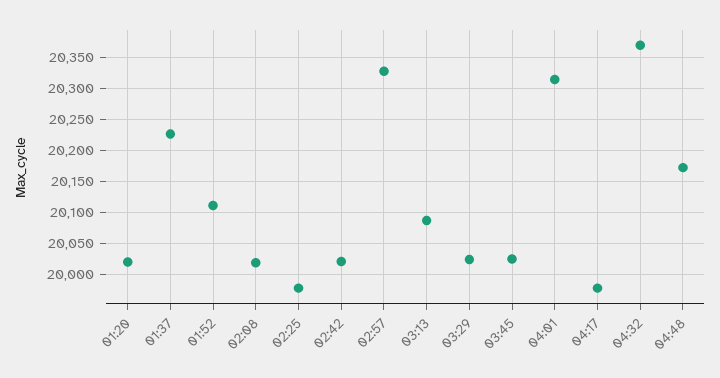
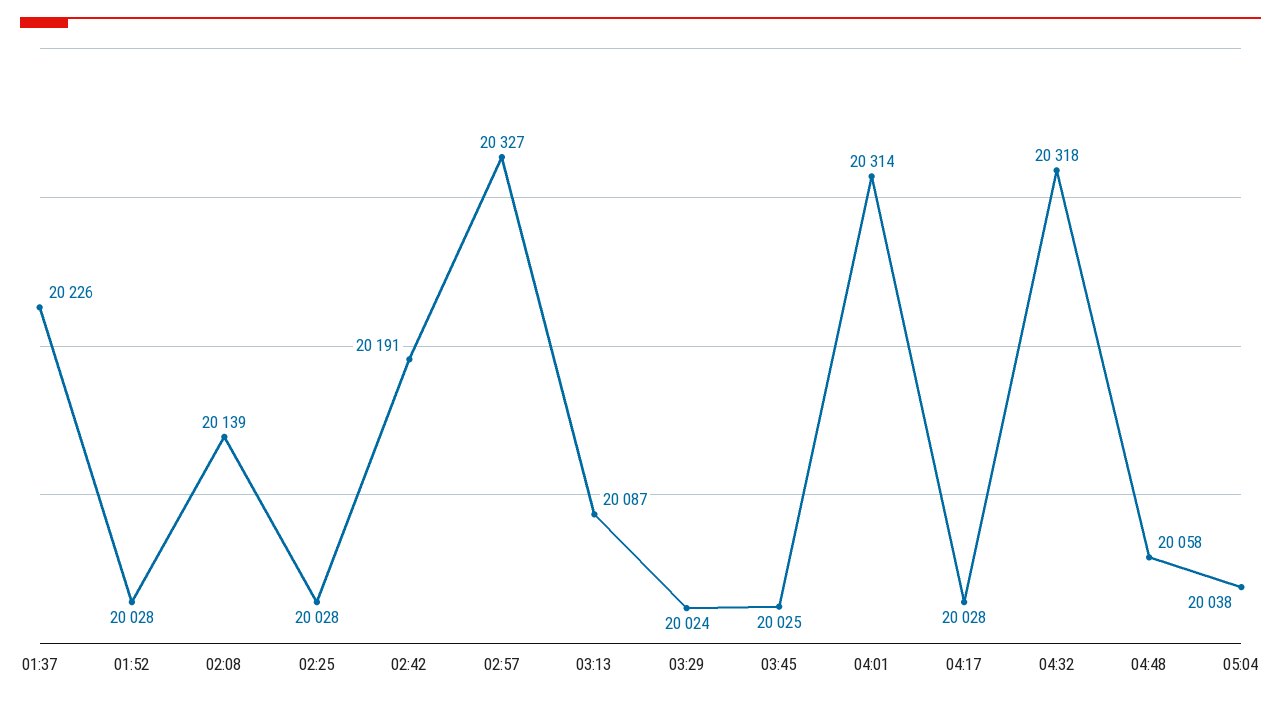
01:20: 20020 -> none
01:52: 20110 -> 20028
02:08: 20020 -> 20139
02:25: 19980 -> 20028
02:42: 20020 -> 20191
04:17: 19980 -> 20028
04:32: 20370 -> 20318
04:48: 20170 -> 20058
05:04: none -> 20038

